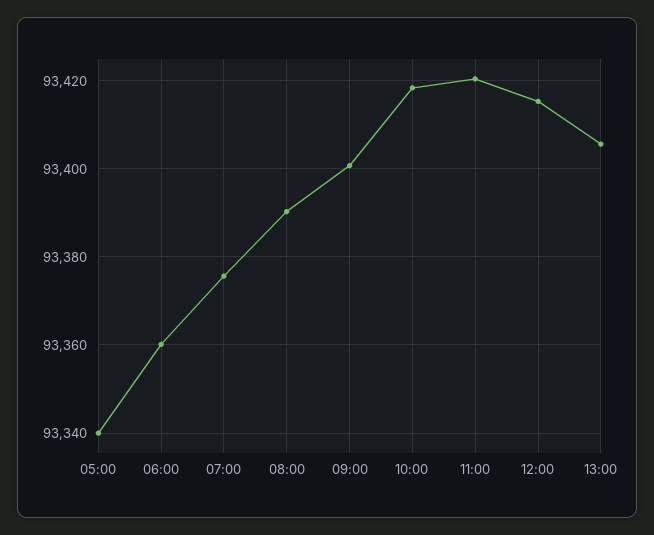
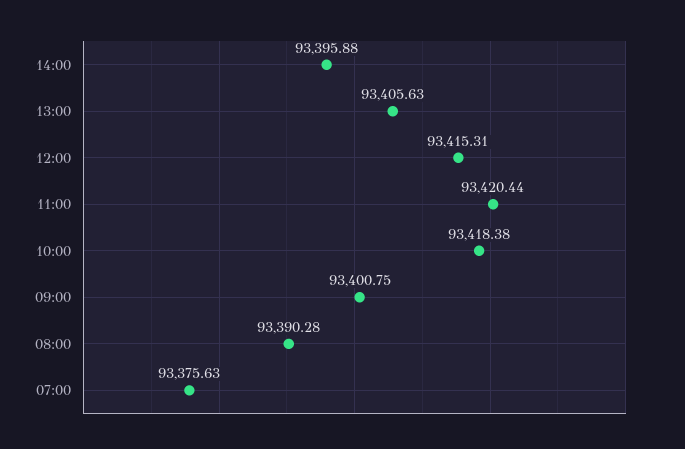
05:00: 93340 -> none
06:00: 93360 -> none
14:00: none -> 93395.88

